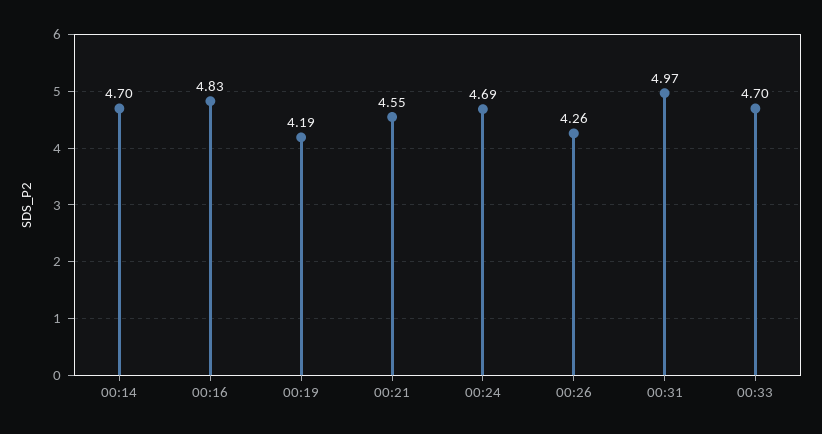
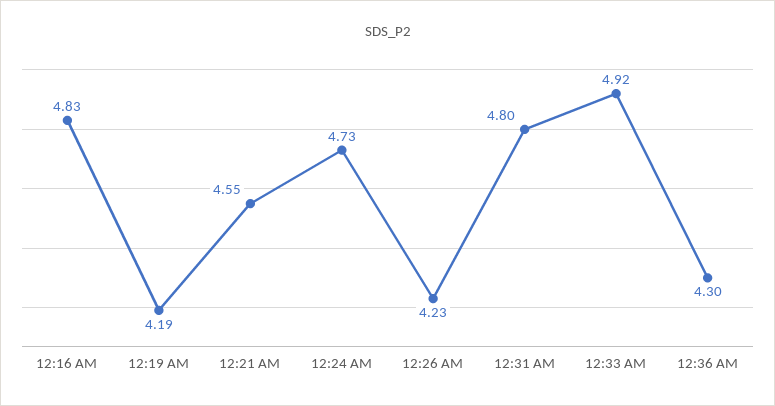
00:14: 4.7 -> none
00:24: 4.69 -> 4.73
00:26: 4.26 -> 4.23
00:31: 4.97 -> 4.8
00:33: 4.7 -> 4.92
12:36 AM: none -> 4.3

